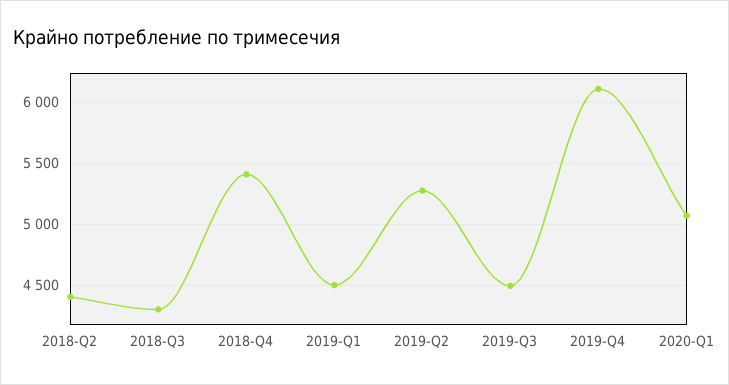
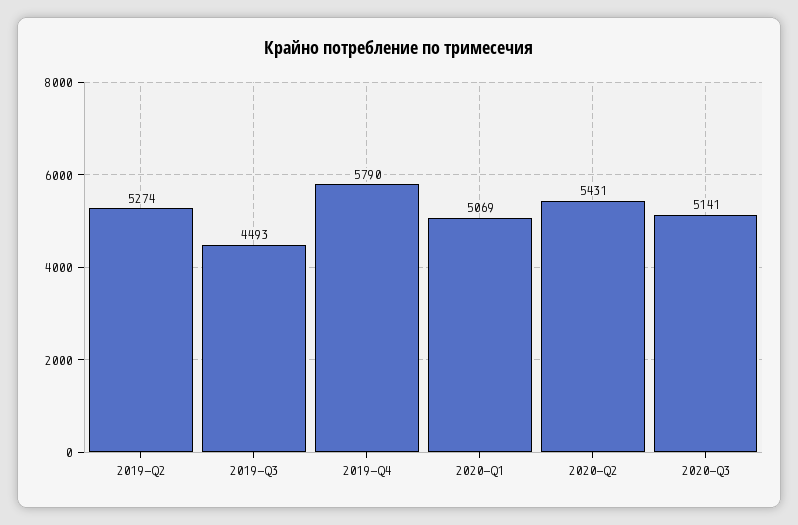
2018-Q2: 4400 -> none
2018-Q3: 4300 -> none
2018-Q4: 5400 -> none
2019-Q1: 4500 -> none
2019-Q4: 6100 -> 5790
2020-Q2: none -> 5431
2020-Q3: none -> 5141

